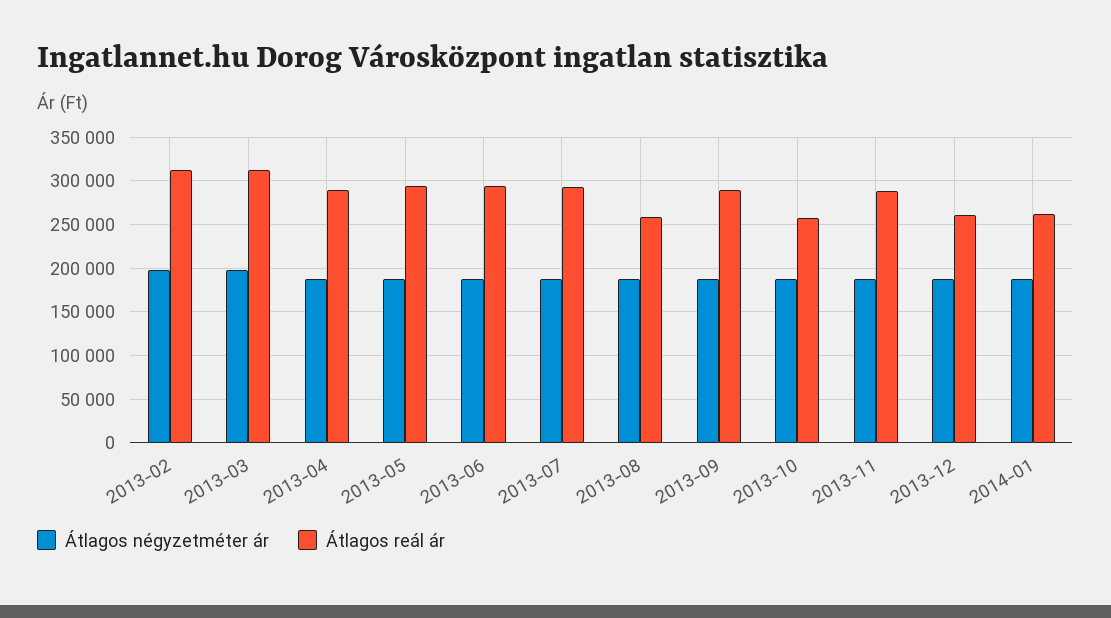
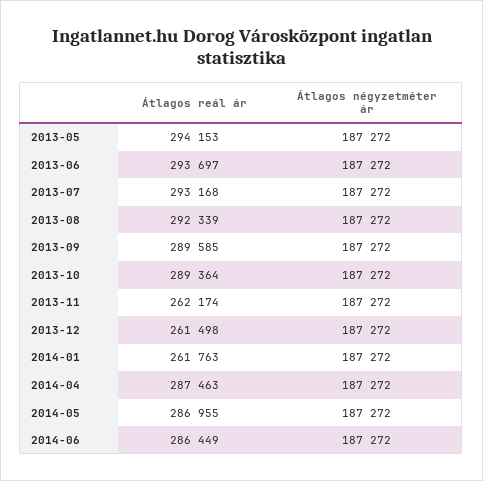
Átlagos négyzetméter ár, 2013-02: 200000 -> none
Átlagos reál ár, 2013-02: 310000 -> none
Átlagos négyzetméter ár, 2013-03: 200000 -> none
Átlagos reál ár, 2013-03: 310000 -> none
Átlagos négyzetméter ár, 2013-04: 190000 -> none
Átlagos reál ár, 2013-04: 290000 -> none
Átlagos reál ár, 2013-08: 260000 -> 292339
Átlagos reál ár, 2013-10: 260000 -> 289364
Átlagos reál ár, 2013-11: 290000 -> 262174
Átlagos reál ár, 2014-04: none -> 287463
Átlagos négyzetméter ár, 2014-04: none -> 187272
Átlagos reál ár, 2014-05: none -> 286955
Átlagos négyzetméter ár, 2014-05: none -> 187272
Átlagos reál ár, 2014-06: none -> 286449
Átlagos négyzetméter ár, 2014-06: none -> 187272

